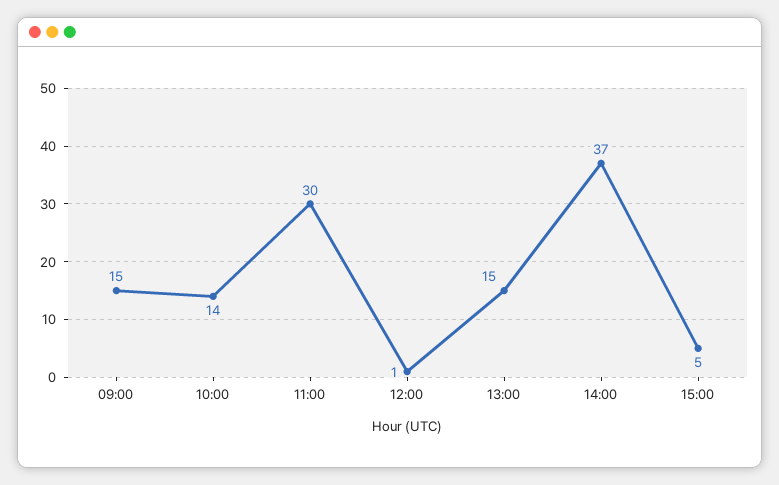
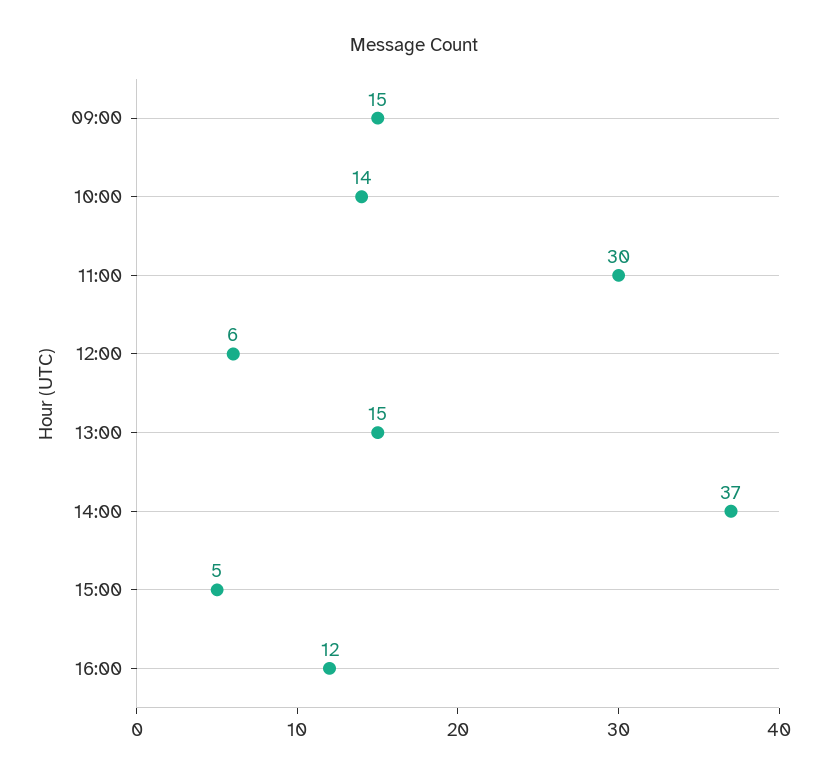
12:00: 1 -> 6
16:00: none -> 12

